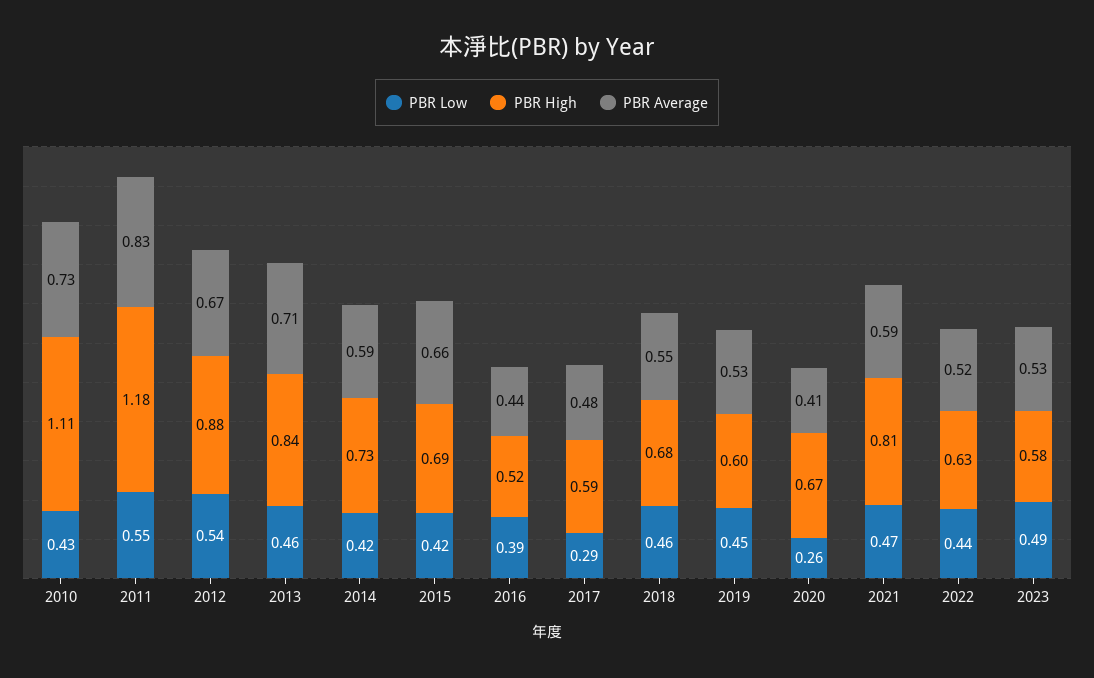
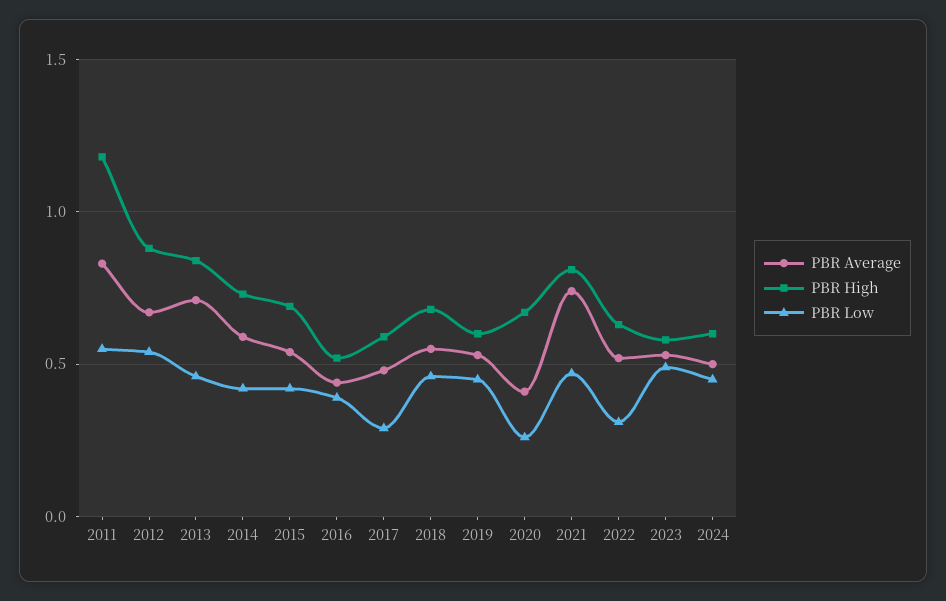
PBR Low, 2010: 0.43 -> none
PBR High, 2010: 1.11 -> none
PBR Average, 2010: 0.73 -> none
PBR Average, 2015: 0.66 -> 0.55
PBR Average, 2021: 0.59 -> 0.75
PBR Low, 2022: 0.44 -> 0.3
PBR Average, 2024: none -> 0.5
PBR High, 2024: none -> 0.6
PBR Low, 2024: none -> 0.45

